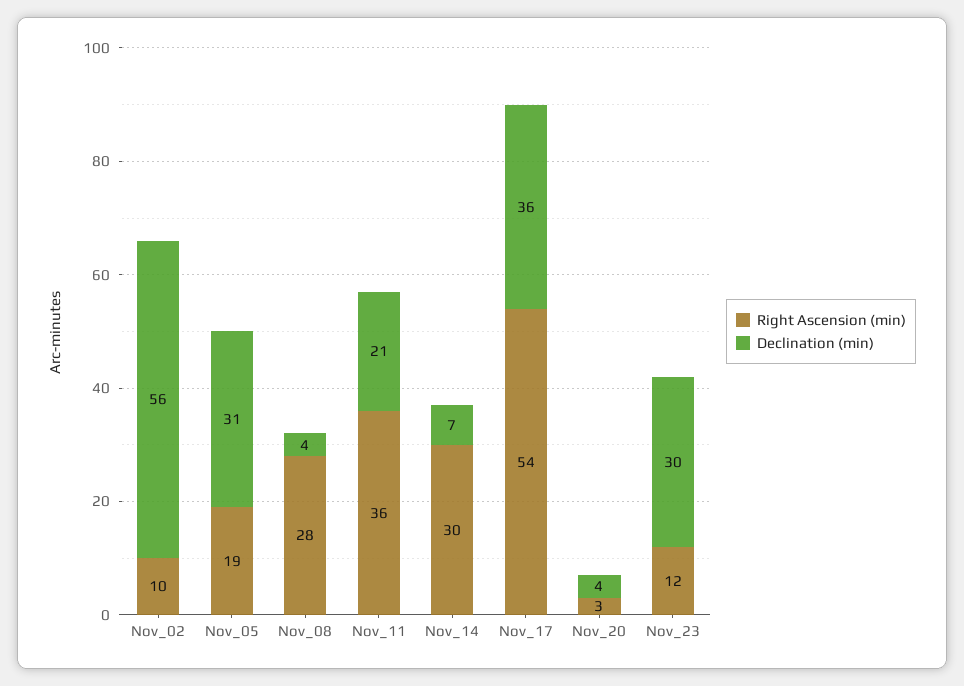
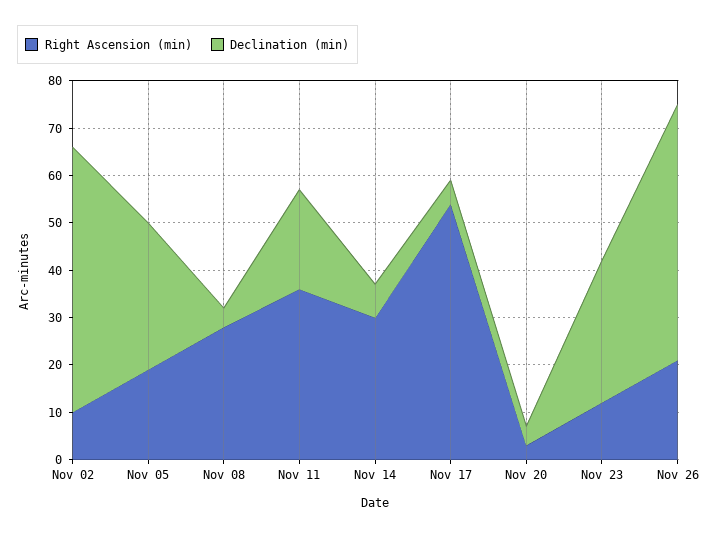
Declination (min), Nov_17: 36 -> 5
Right Ascension (min), Nov 26: none -> 20
Declination (min), Nov 26: none -> 55

